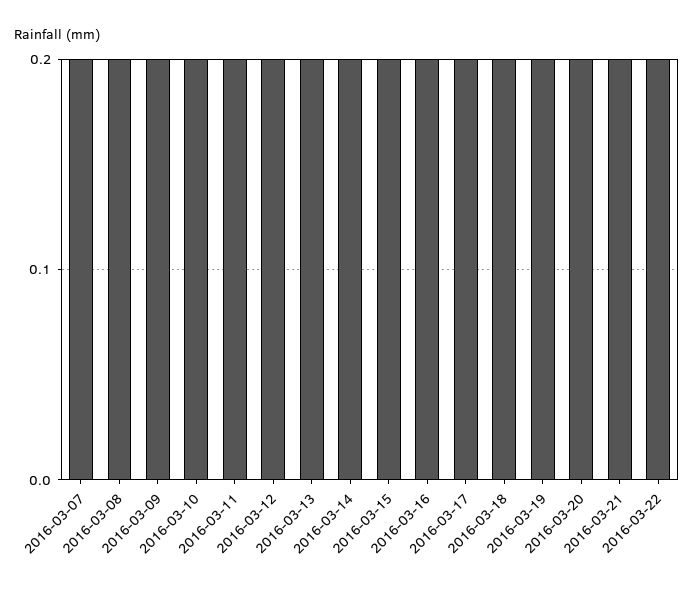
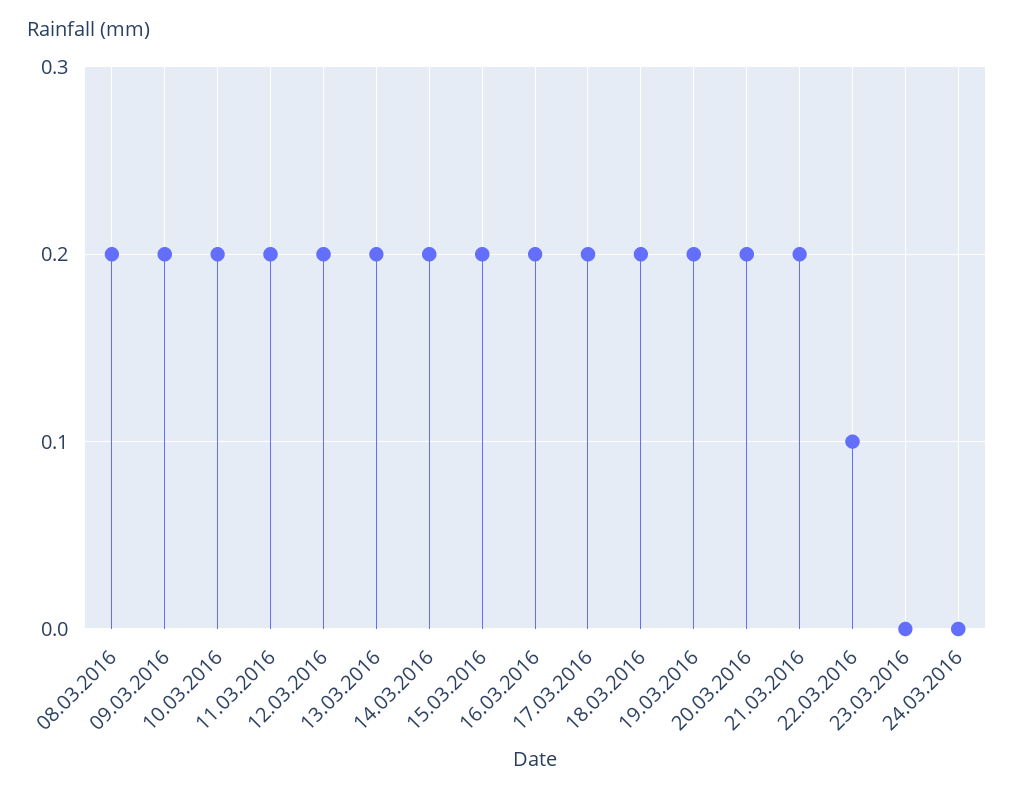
2016-03-07: 0.2 -> none
2016-03-22: 0.2 -> 0.1
23.03.2016: none -> 0
24.03.2016: none -> 0

